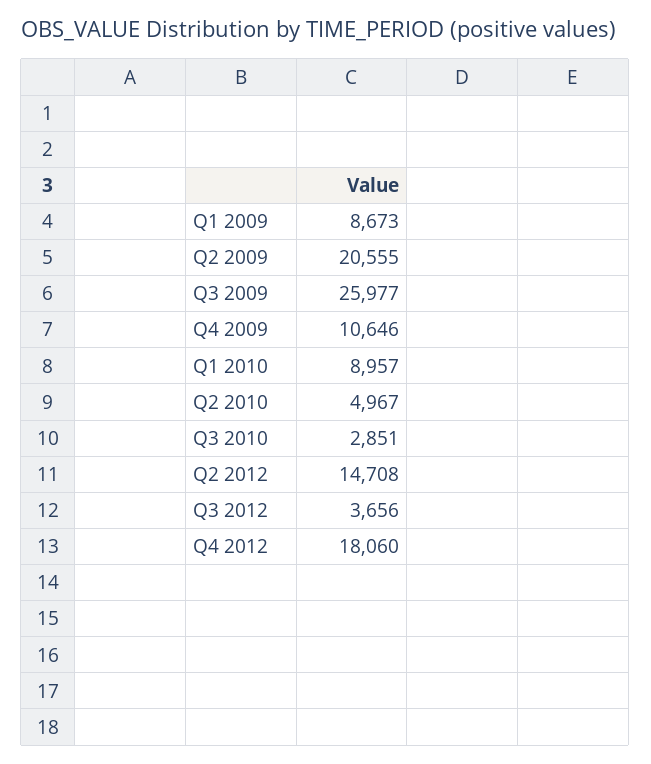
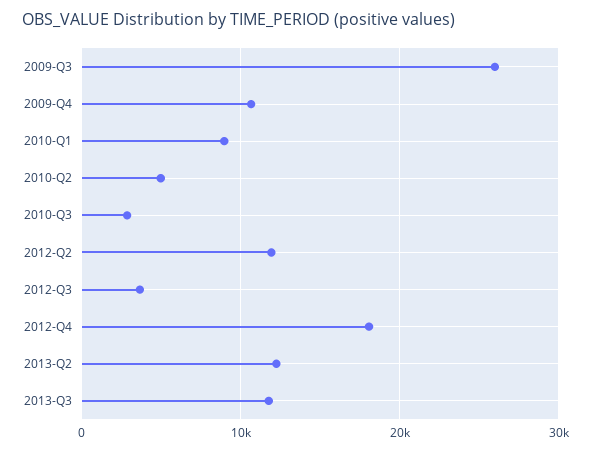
Q1 2009: 8673 -> none
Q2 2009: 20555 -> none
Q2 2012: 14708 -> 12000
2013-Q2: none -> 12000
2013-Q3: none -> 12000

